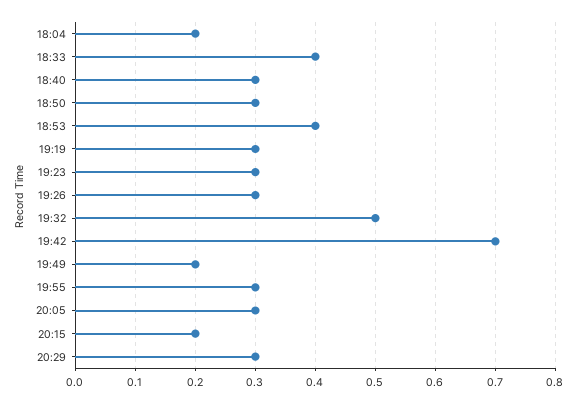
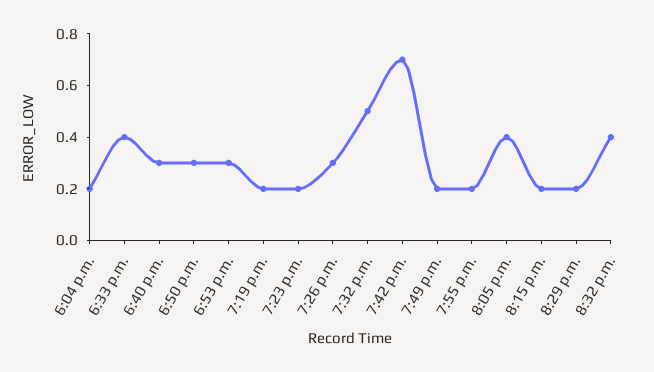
18:53: 0.4 -> 0.3
19:19: 0.3 -> 0.2
19:23: 0.3 -> 0.2
19:55: 0.3 -> 0.2
20:05: 0.3 -> 0.4
20:29: 0.3 -> 0.2
8:32 p.m.: none -> 0.4

